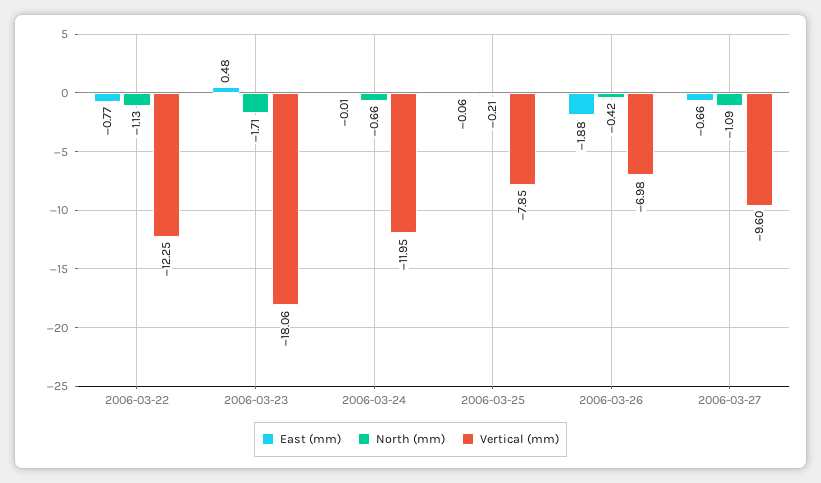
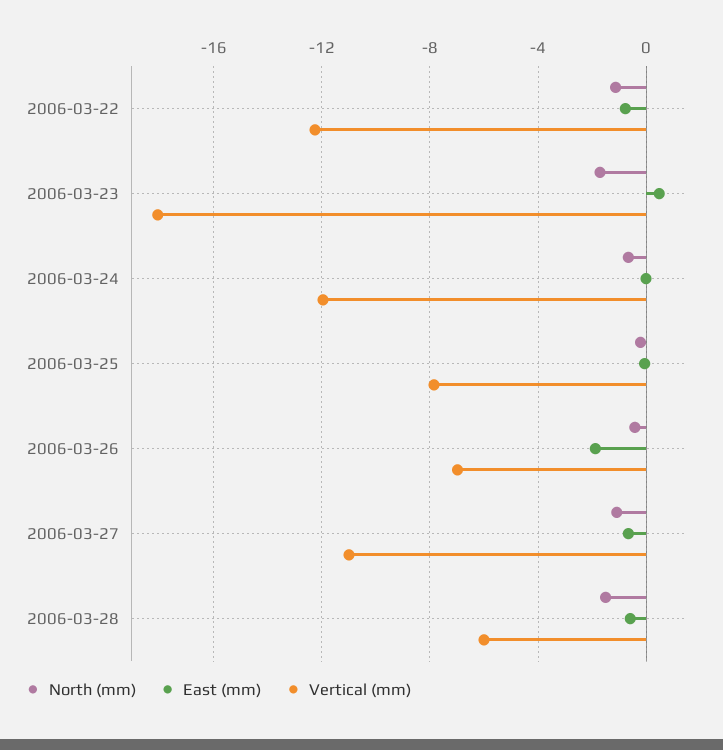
Vertical (mm), 2006-03-27: -9.6 -> -11
North (mm), 2006-03-28: none -> -1.5
East (mm), 2006-03-28: none -> -0.5
Vertical (mm), 2006-03-28: none -> -6

